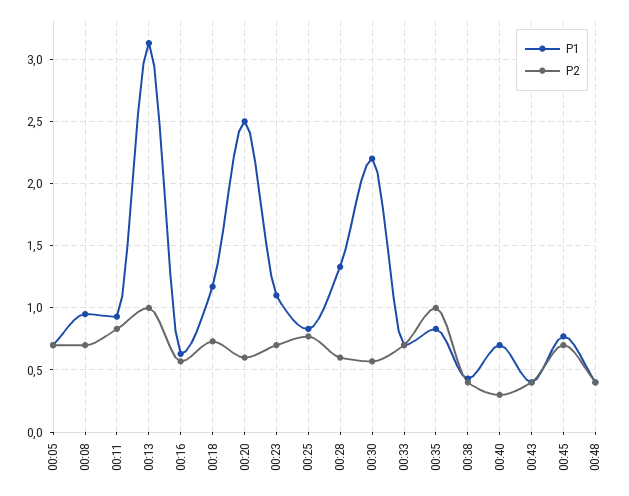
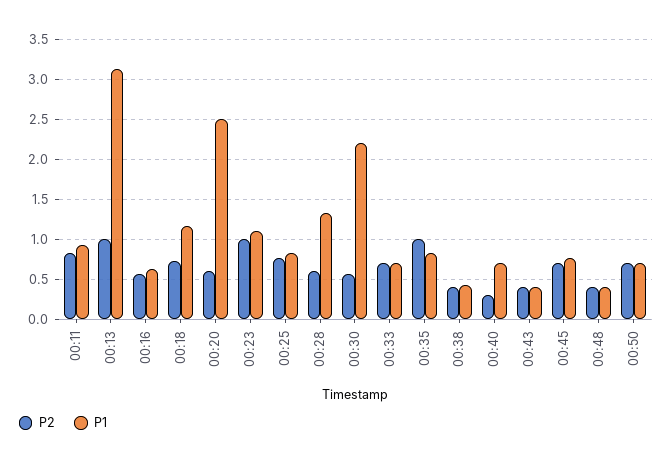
P1, 00:05: 0.7 -> none
P2, 00:05: 0.7 -> none
P1, 00:08: 0.95 -> none
P2, 00:08: 0.7 -> none
P2, 00:23: 0.7 -> 1
P2, 00:50: none -> 0.7
P1, 00:50: none -> 0.7

